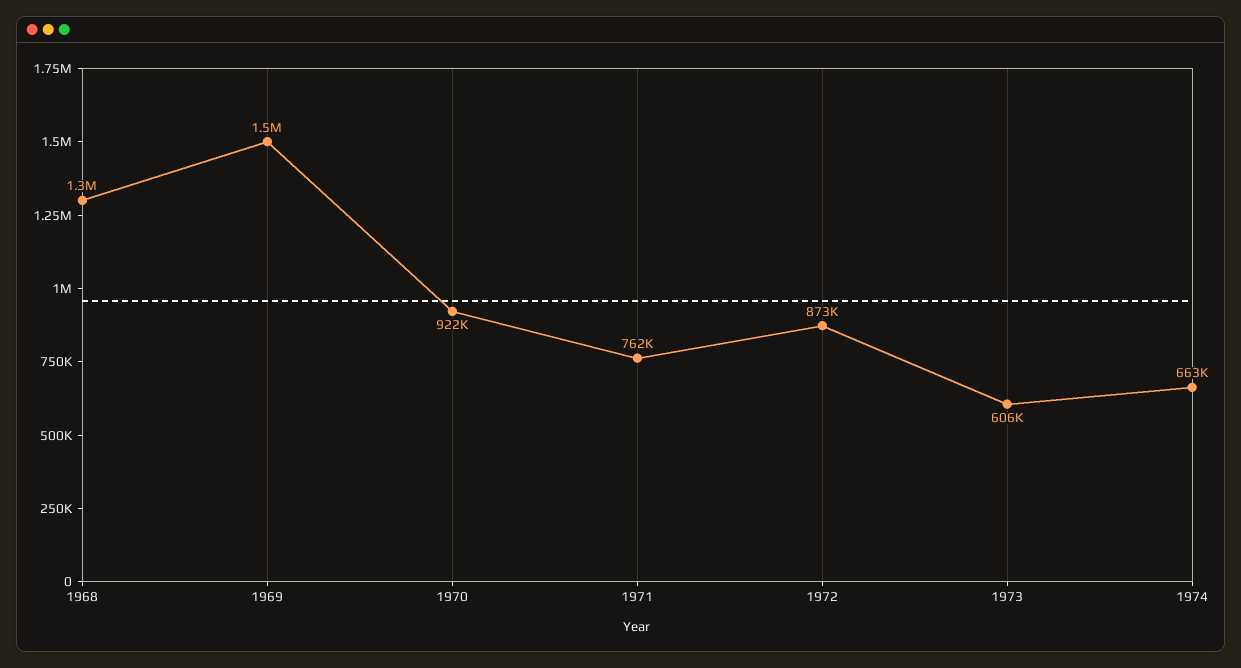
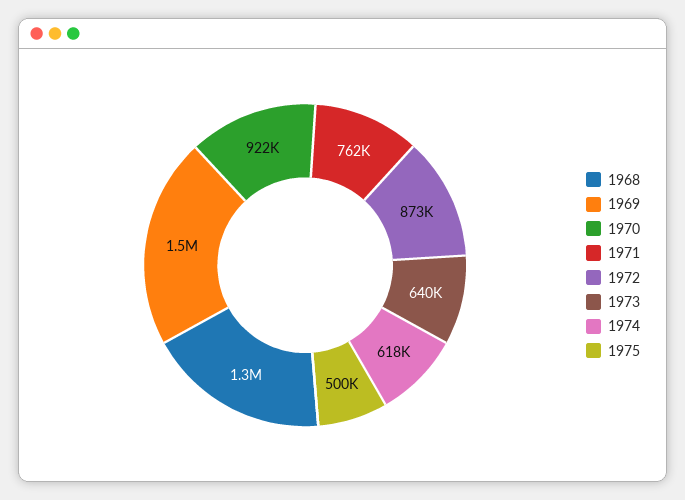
1973: 606000 -> 640000
1974: 663000 -> 618000
1975: none -> 500000

